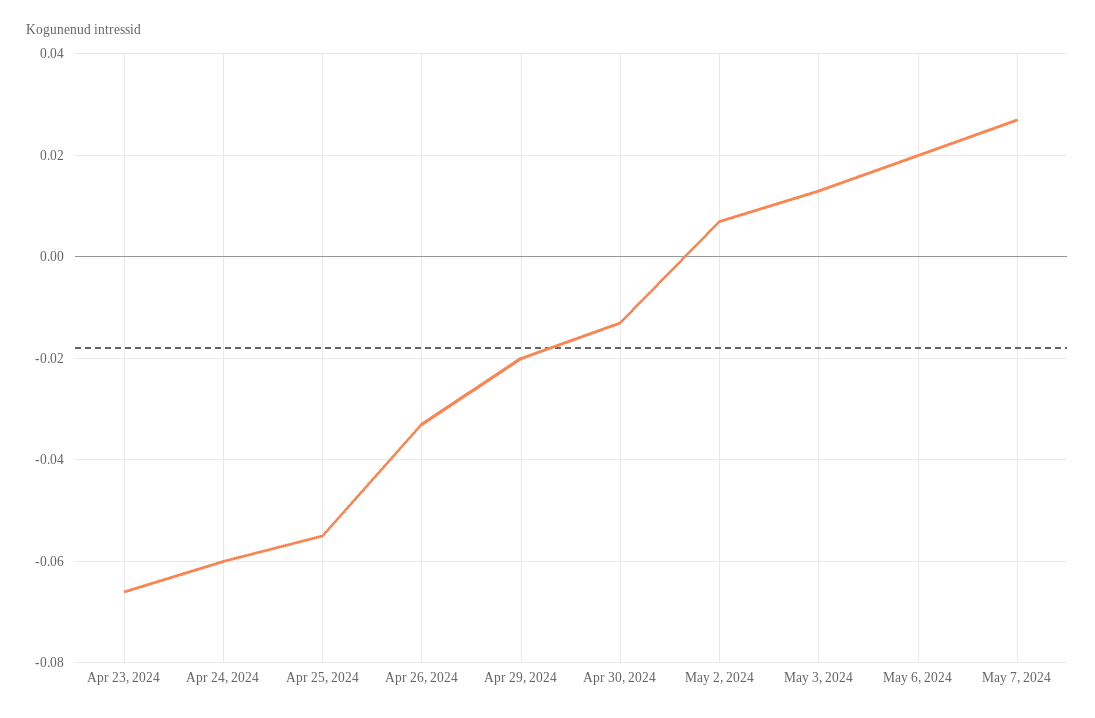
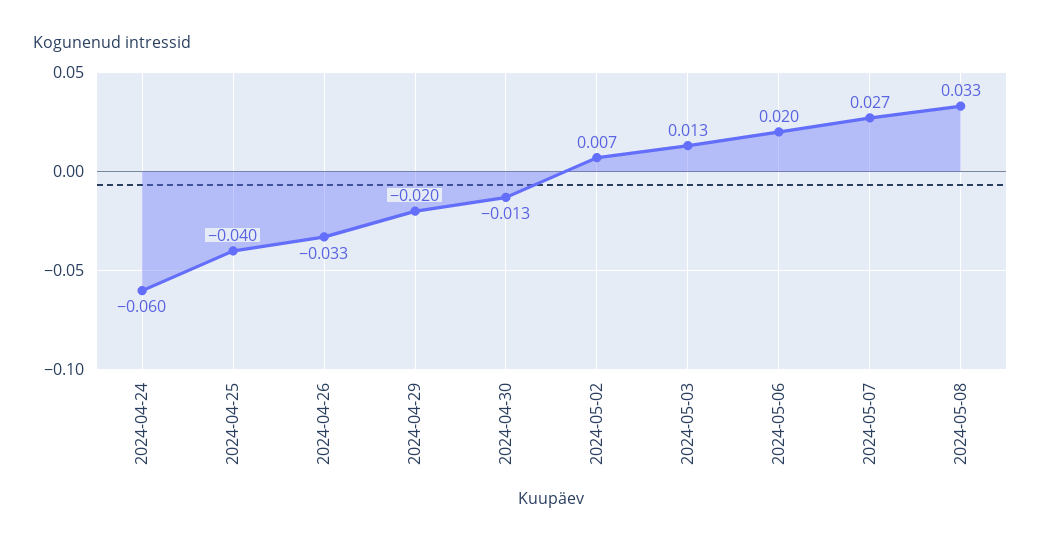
Apr 23, 2024: -0.065 -> none
Apr 25, 2024: -0.055 -> -0.04
2024-05-08: none -> 0.033

